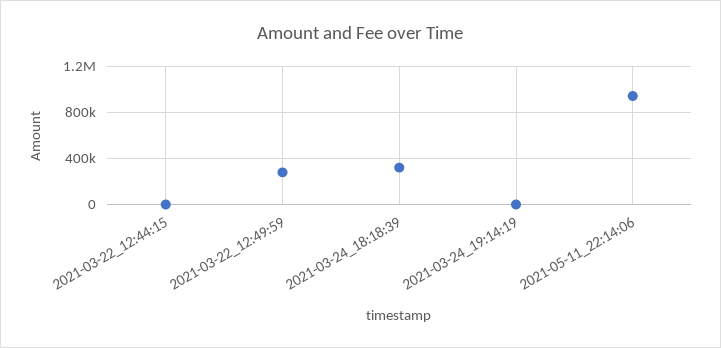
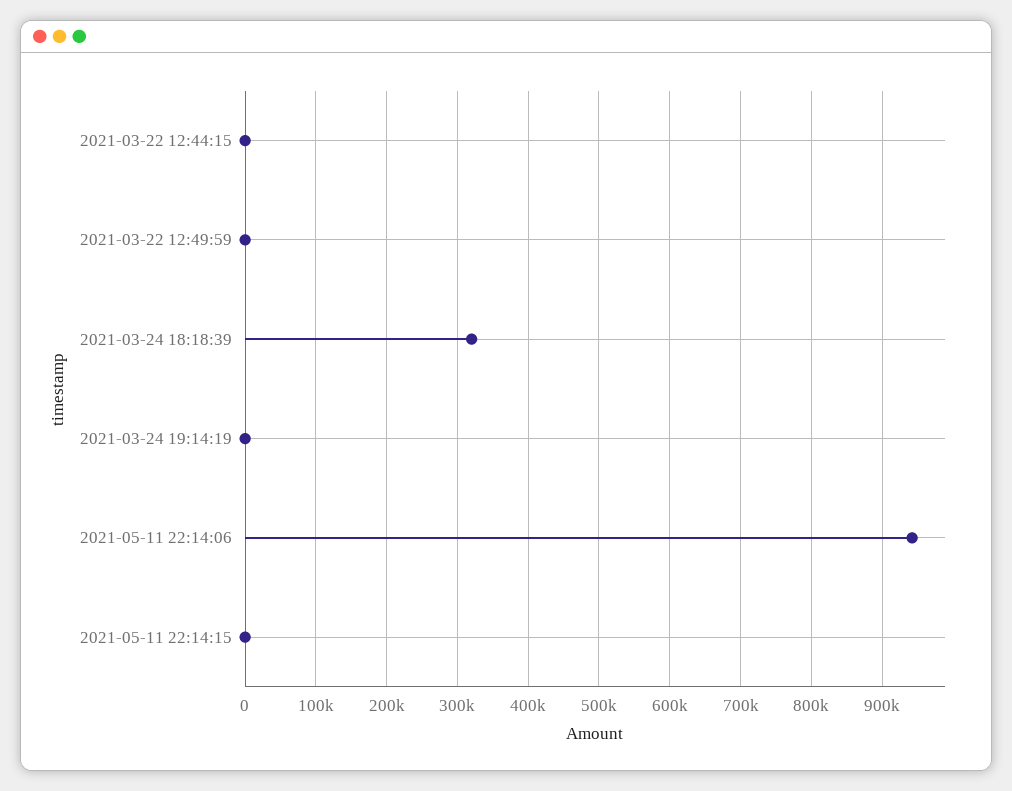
2021-03-22_12:49:59: 300000 -> 0
2021-05-11 22:14:15: none -> 0

